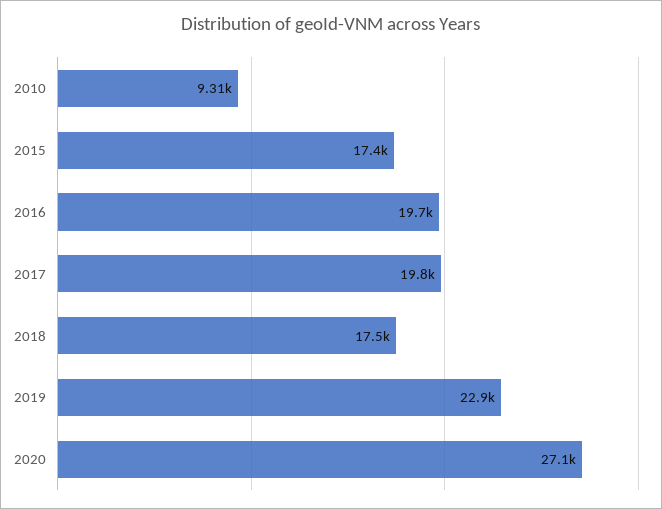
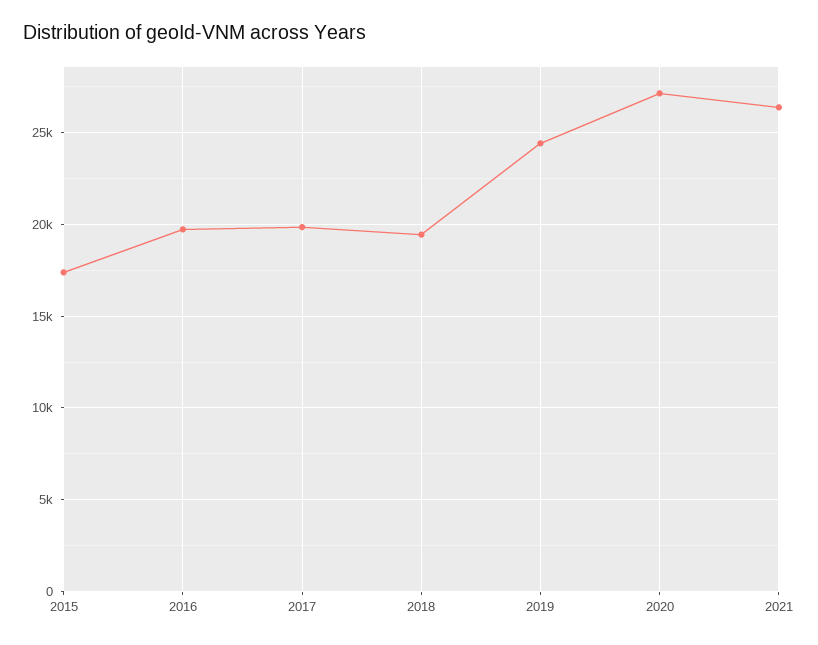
2010: 9310 -> none
2018: 17500 -> 19500
2019: 22900 -> 24500
2021: none -> 26500

